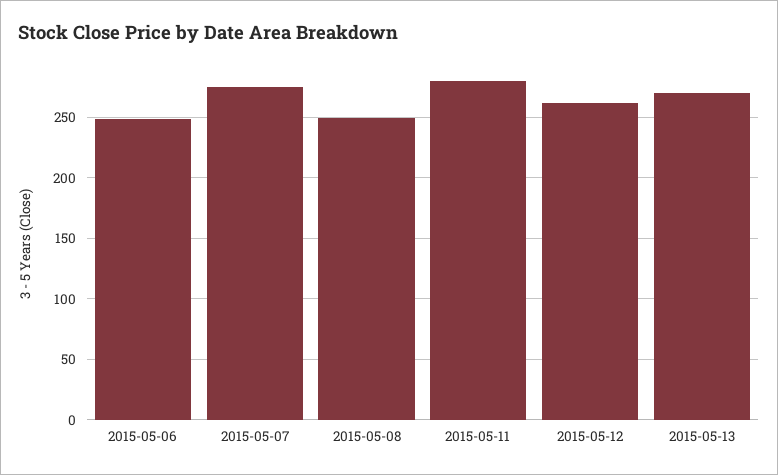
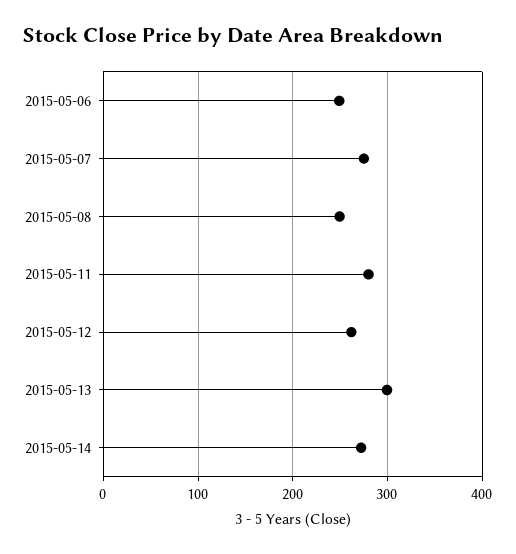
2015-05-13: 270 -> 300
2015-05-14: none -> 270

